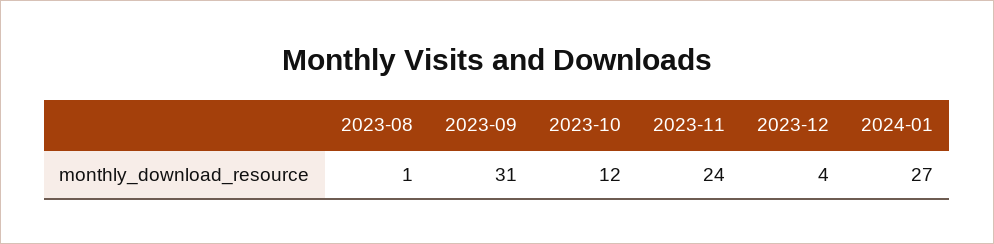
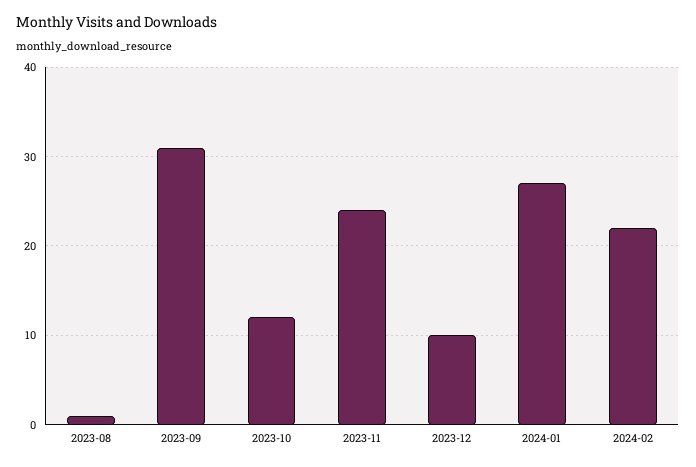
2023-12: 4 -> 10
2024-02: none -> 22

